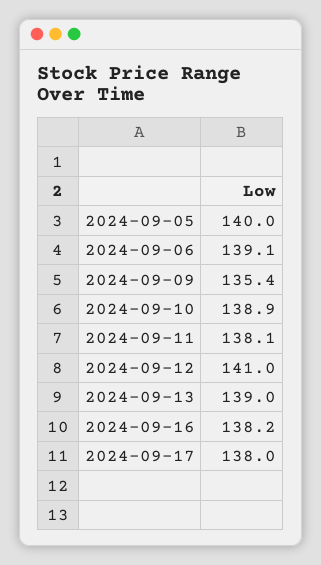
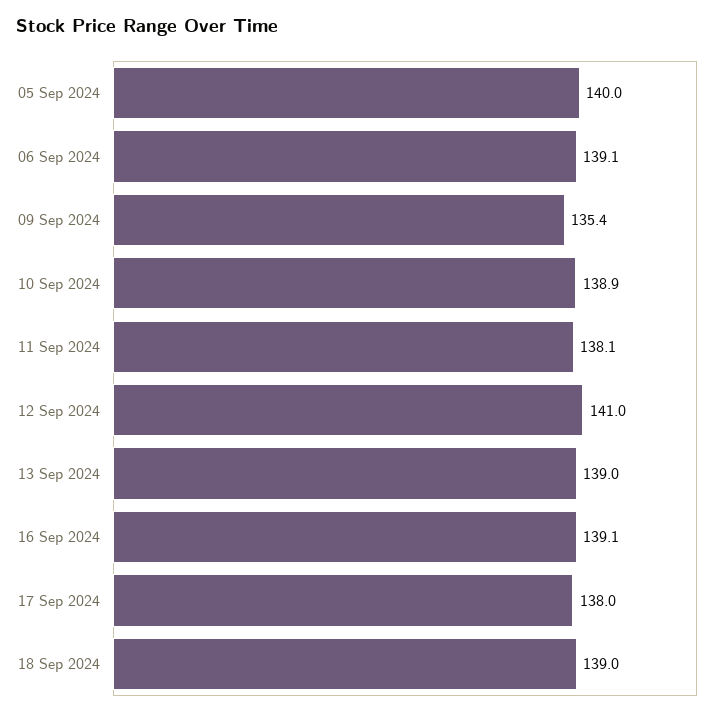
2024-09-16: 138.2 -> 139.1
18 Sep 2024: none -> 139

